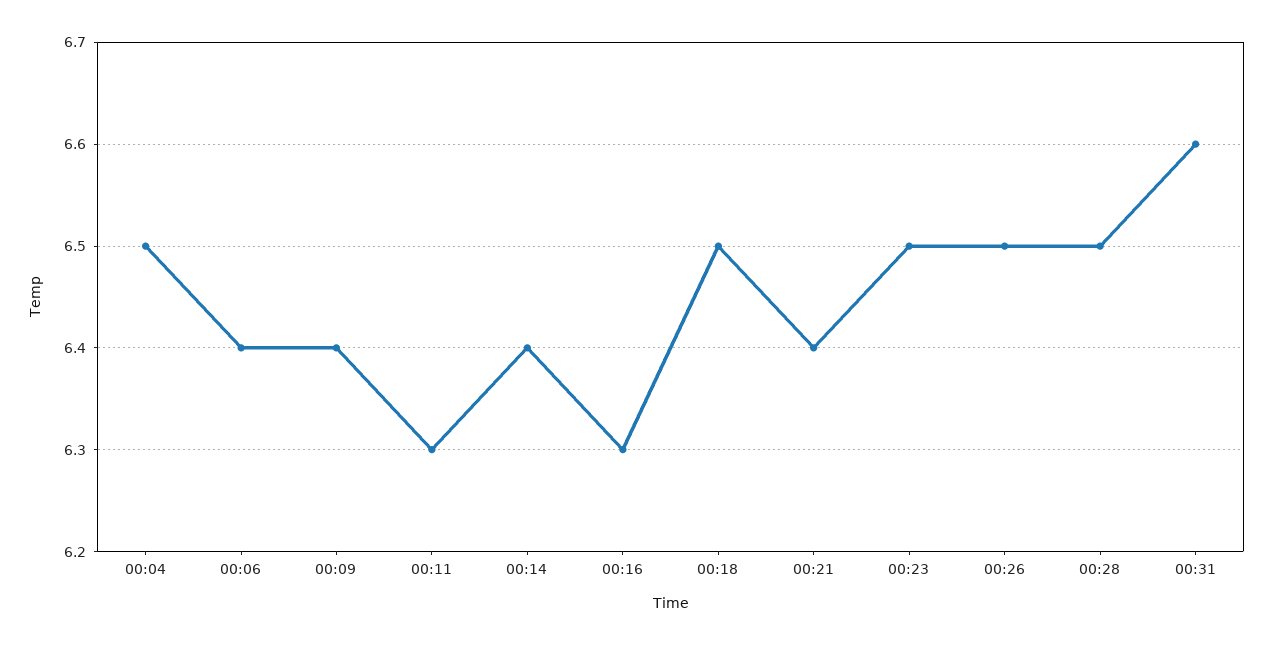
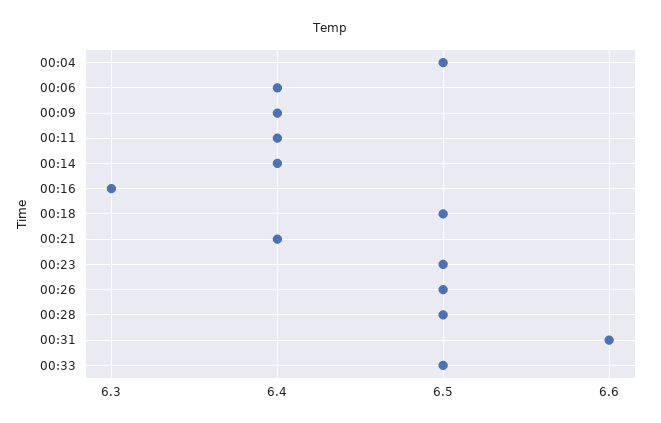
00:11: 6.3 -> 6.4
00:33: none -> 6.5

